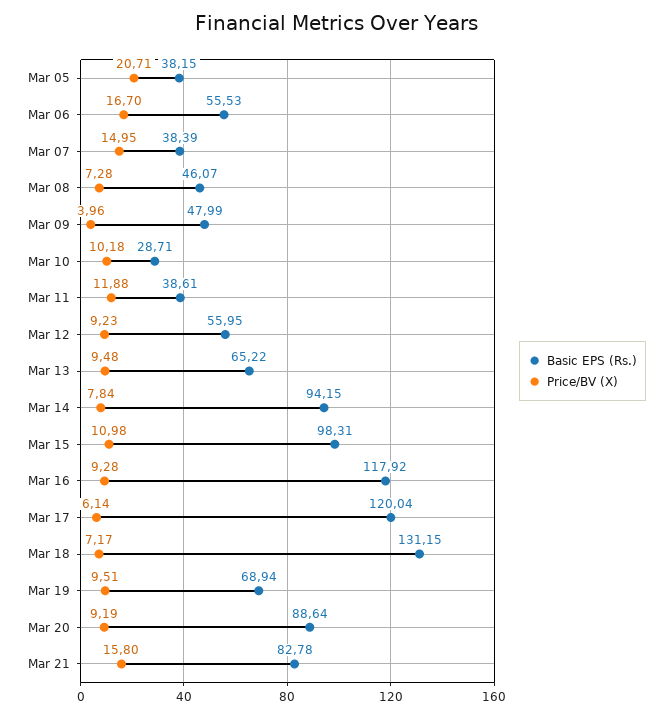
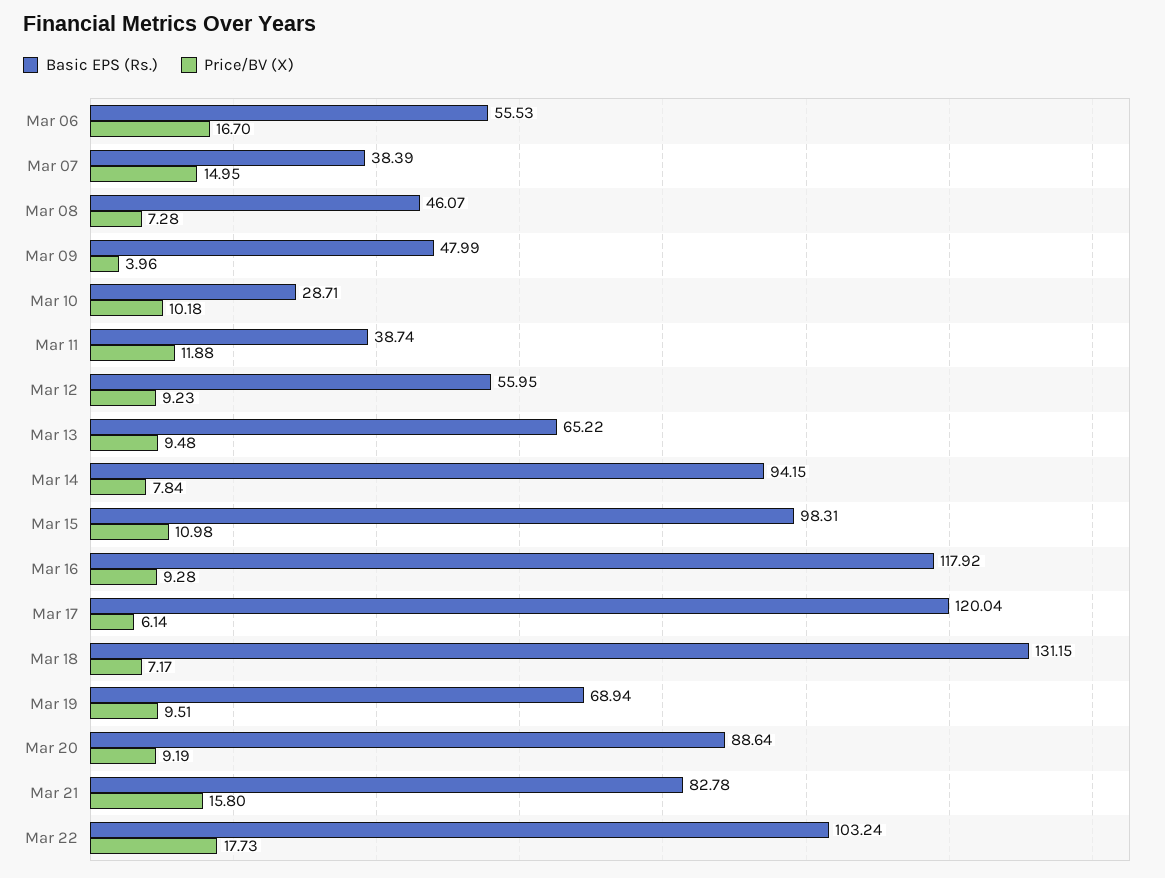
Basic EPS (Rs.), Mar 05: 38.15 -> none
Price/BV (X), Mar 05: 20.71 -> none
Basic EPS (Rs.), Mar 11: 38.61 -> 38.74
Basic EPS (Rs.), Mar 22: none -> 103.24
Price/BV (X), Mar 22: none -> 17.73

